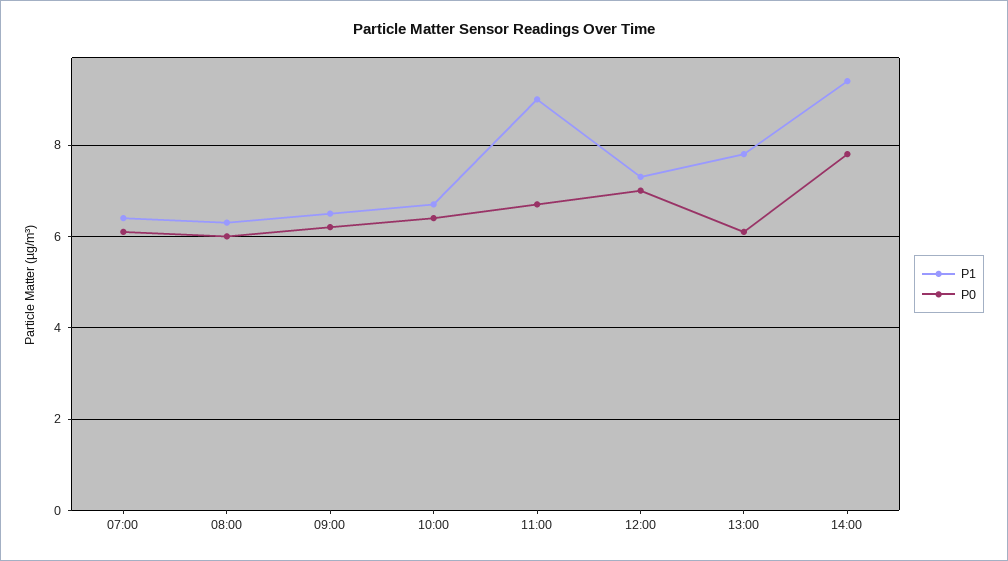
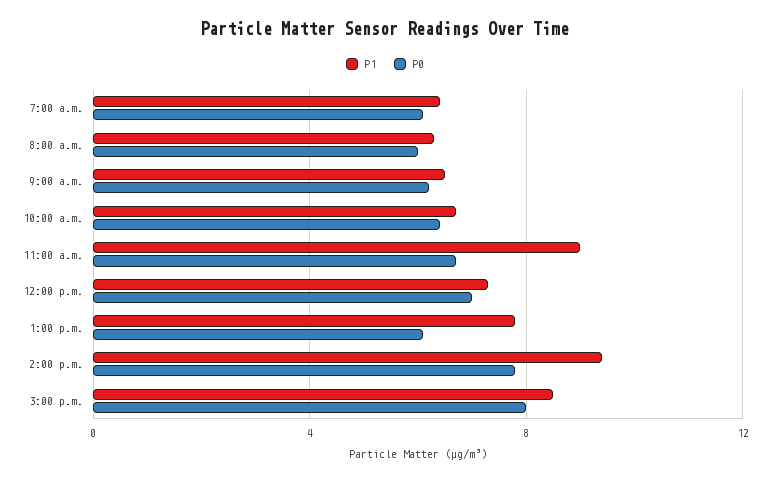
P1, 3:00 p.m.: none -> 8.5
P0, 3:00 p.m.: none -> 8

